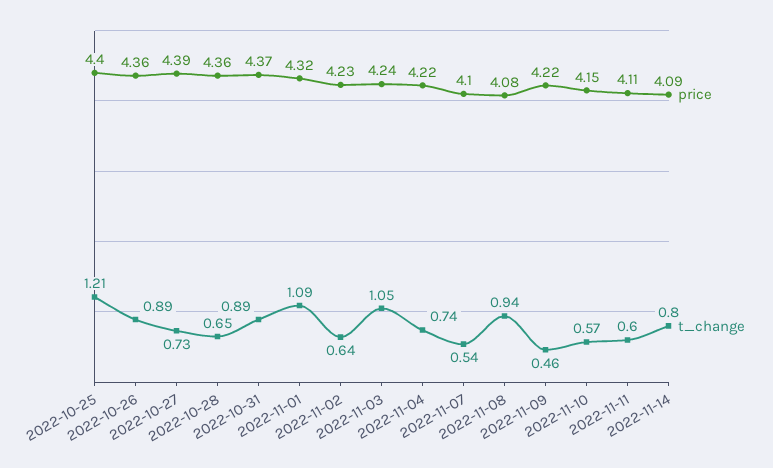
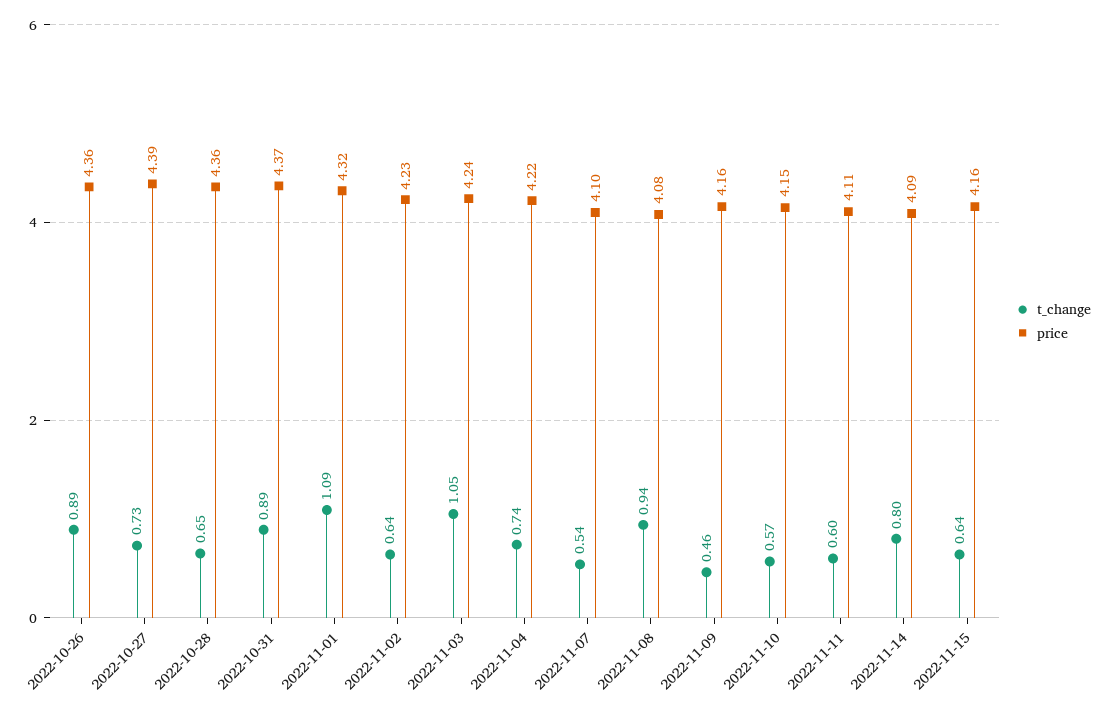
price, 2022-10-25: 4.4 -> none
t_change, 2022-10-25: 1.21 -> none
price, 2022-11-09: 4.22 -> 4.16
t_change, 2022-11-15: none -> 0.64
price, 2022-11-15: none -> 4.16

